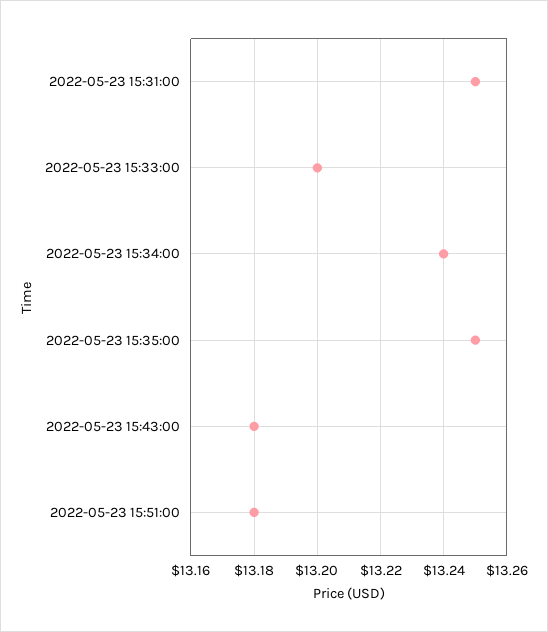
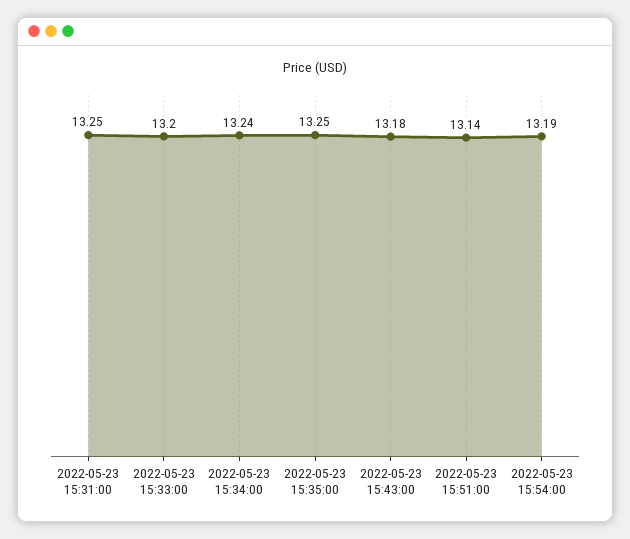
2022-05-23 15:51:00: 13.18 -> 13.14
2022-05-23 15:54:00: none -> 13.19

